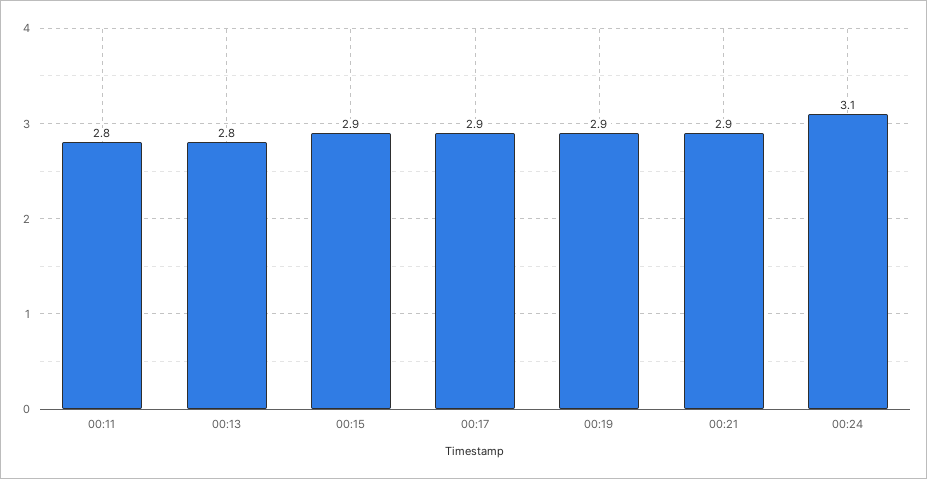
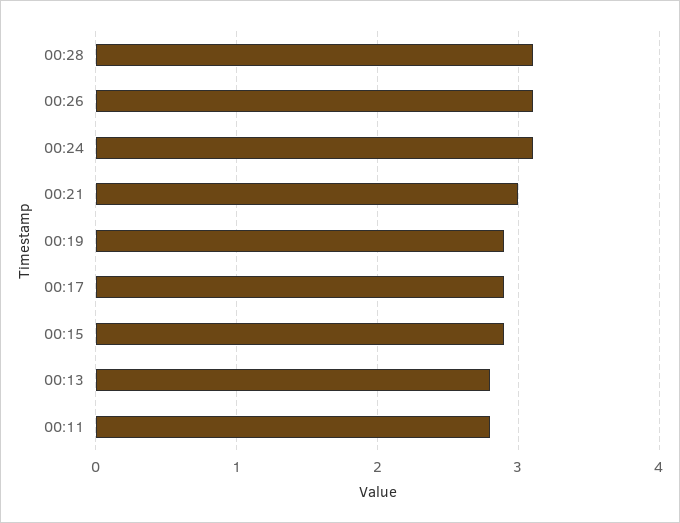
00:21: 2.9 -> 3
00:28: none -> 3.1
00:26: none -> 3.1

